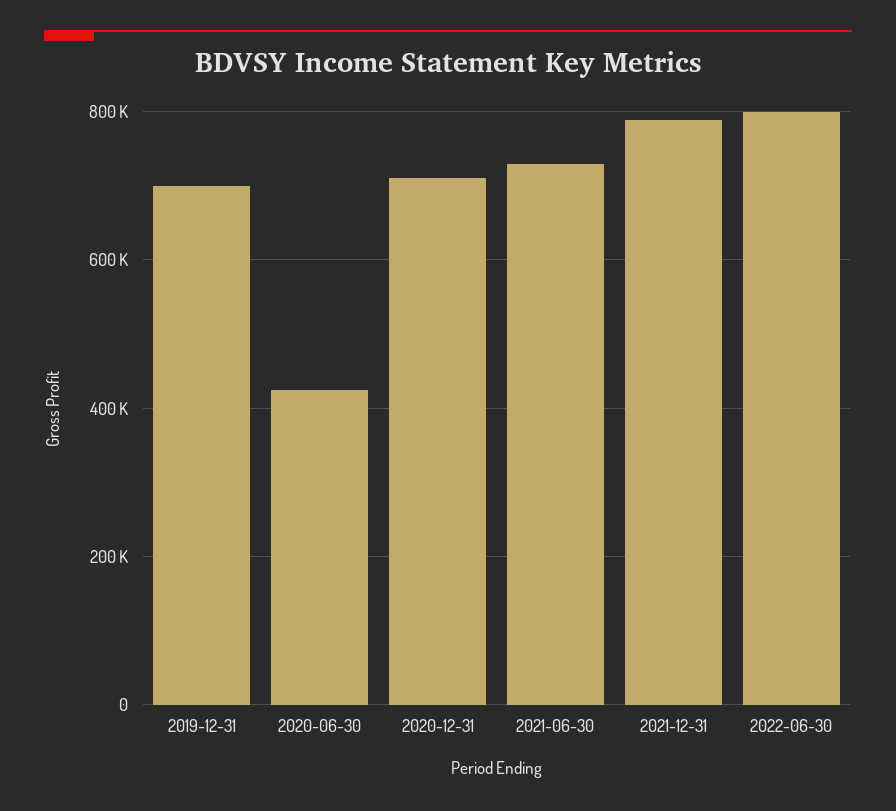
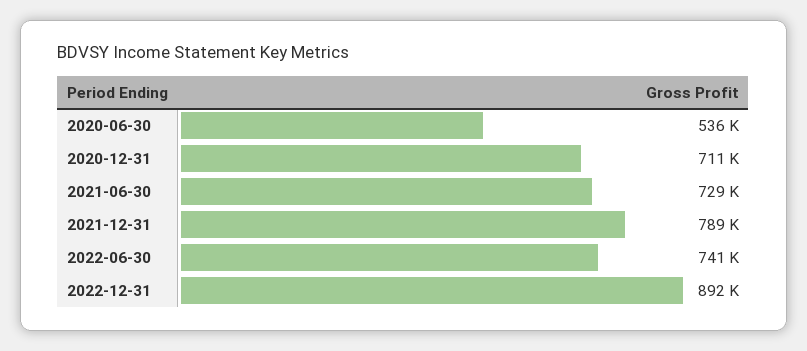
2019-12-31: 700000 -> none
2020-06-30: 420000 -> 536000
2022-06-30: 800000 -> 741000
2022-12-31: none -> 892000

